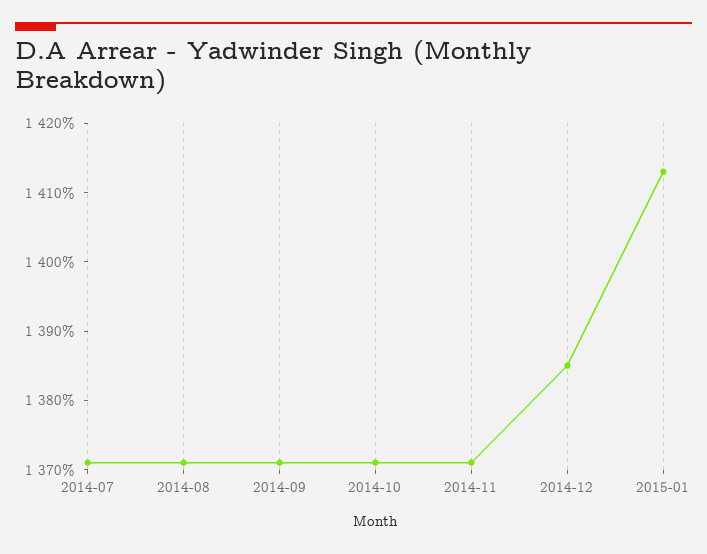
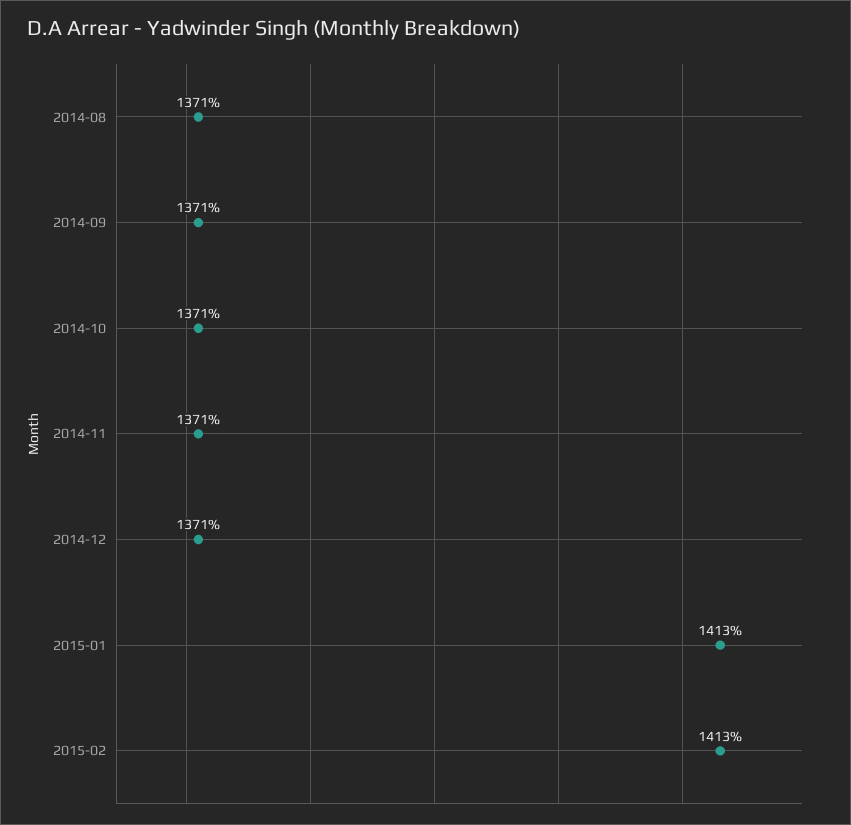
2014-07: 1370 -> none
2014-12: 1385 -> 1371
2015-02: none -> 1413

